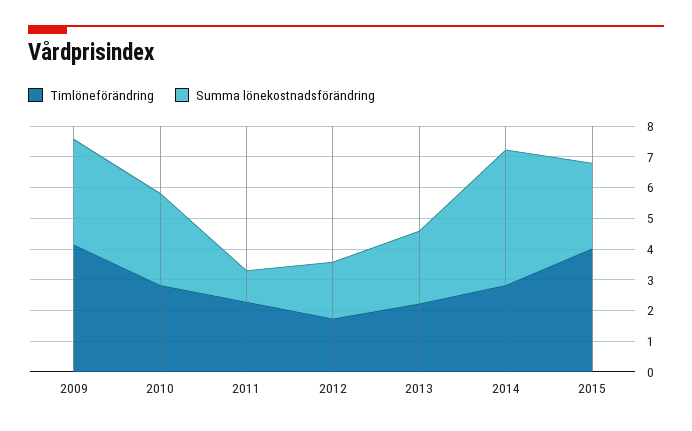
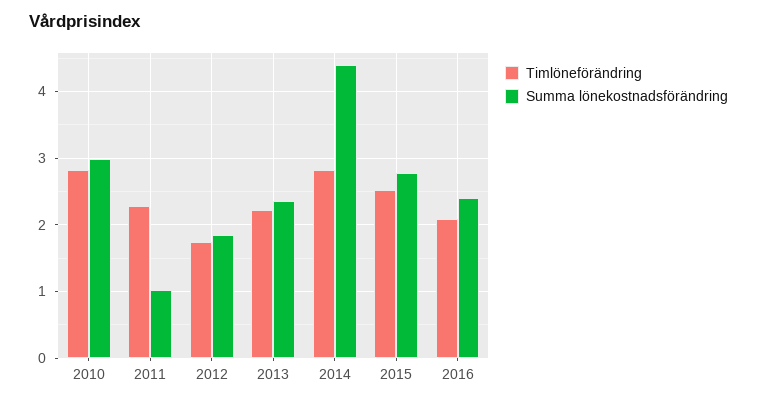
Timlöneförändring, 2009: 4 -> none
Summa lönekostnadsförändring, 2009: 3.5 -> none
Timlöneförändring, 2015: 4 -> 2.5
Timlöneförändring, 2016: none -> 2.1
Summa lönekostnadsförändring, 2016: none -> 2.4

